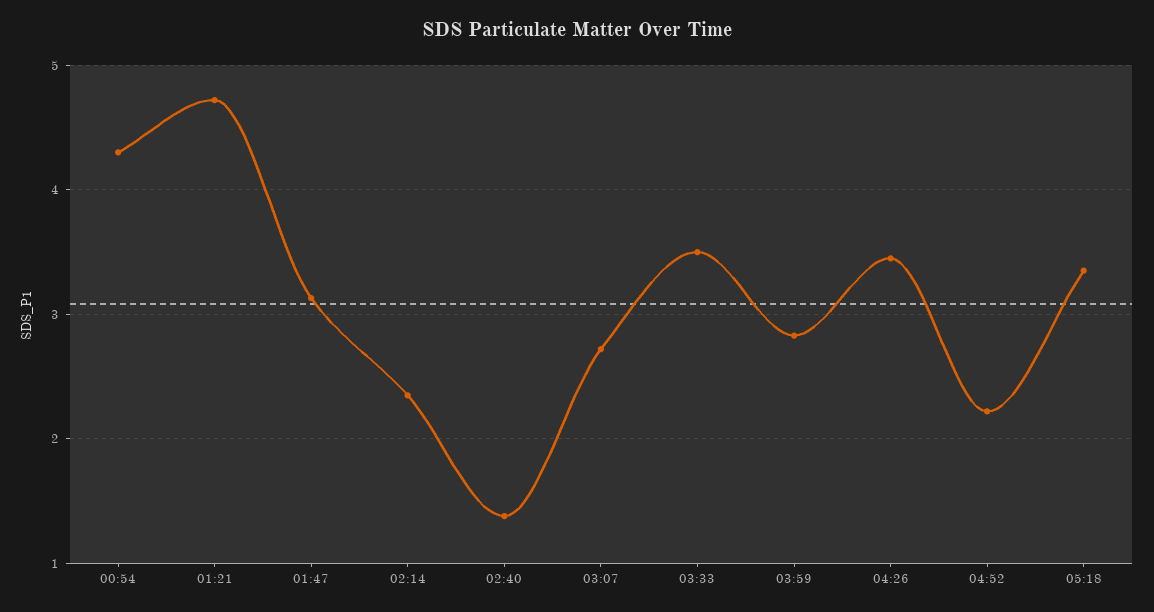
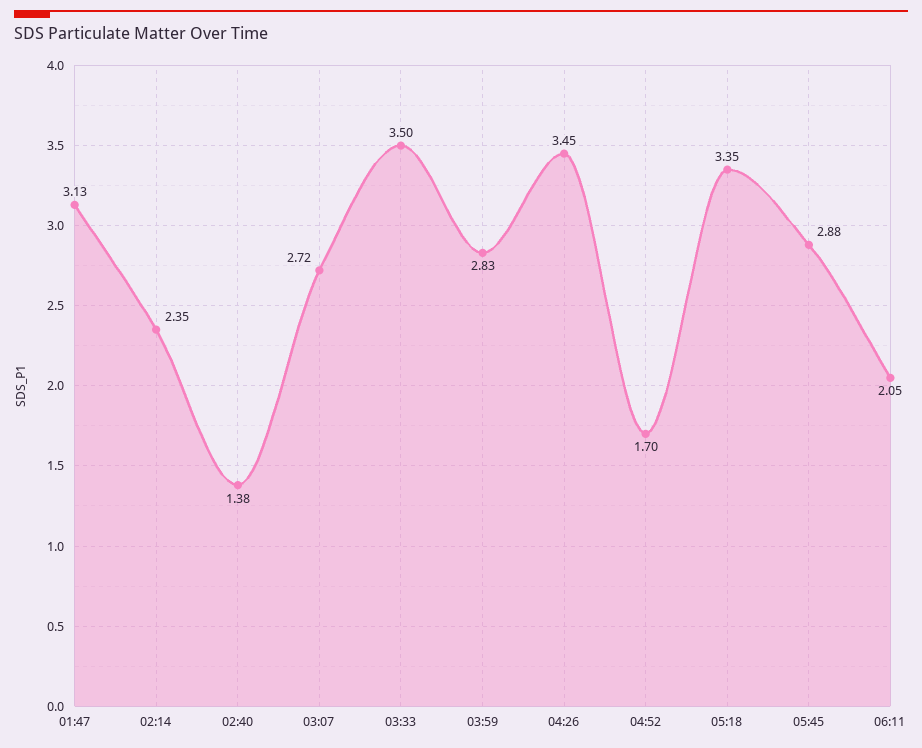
00:54: 4.3 -> none
01:21: 4.7 -> none
04:52: 2.2 -> 1.7
05:45: none -> 2.88
06:11: none -> 2.05

